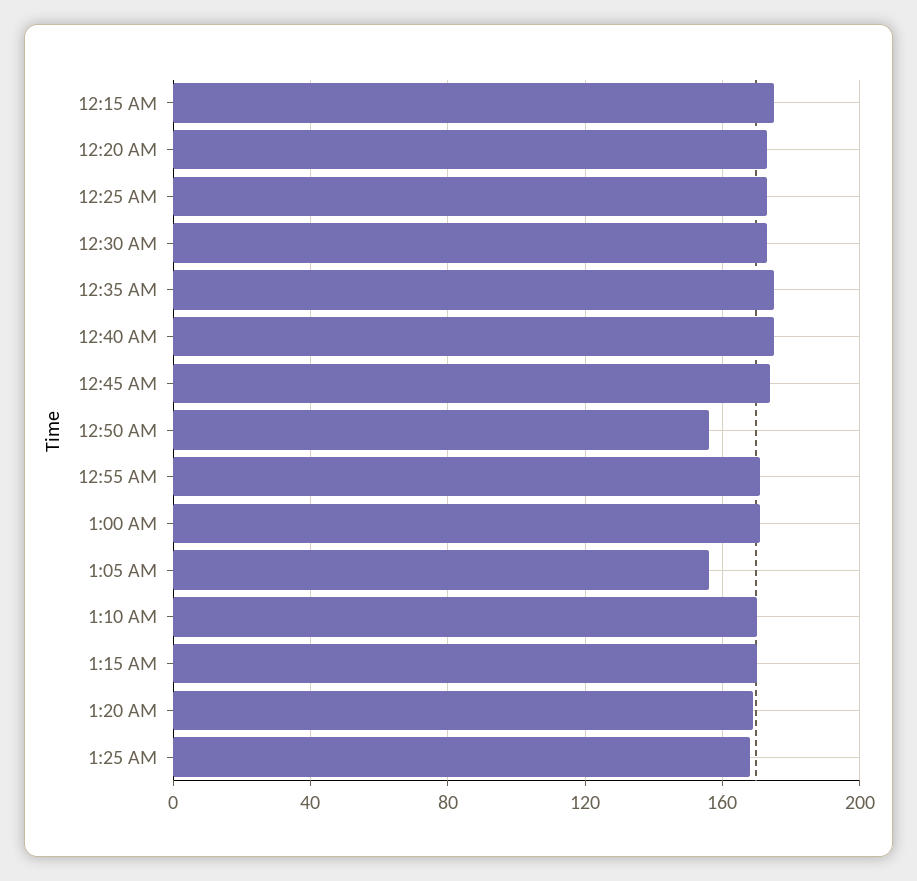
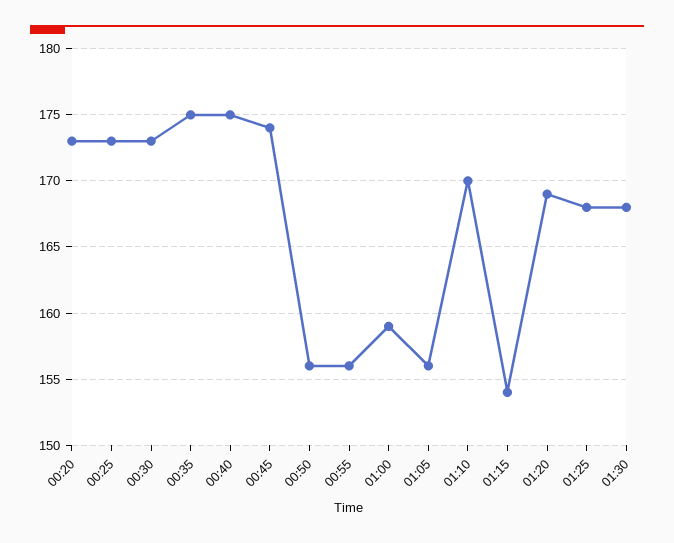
12:15 AM: 175 -> none
12:55 AM: 170 -> 156
1:00 AM: 170 -> 159
1:15 AM: 170 -> 154
01:30: none -> 168

